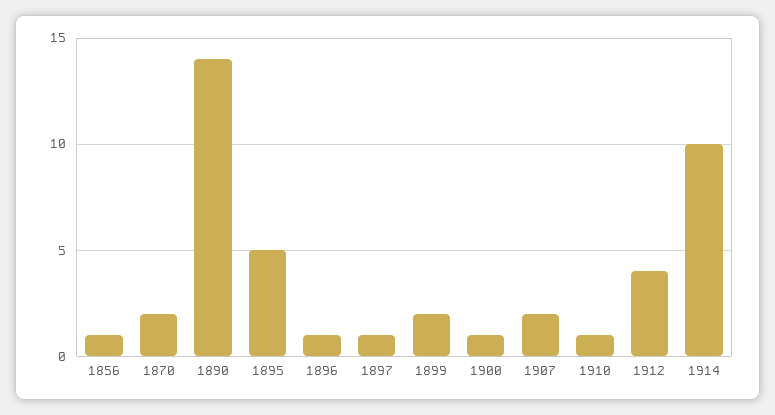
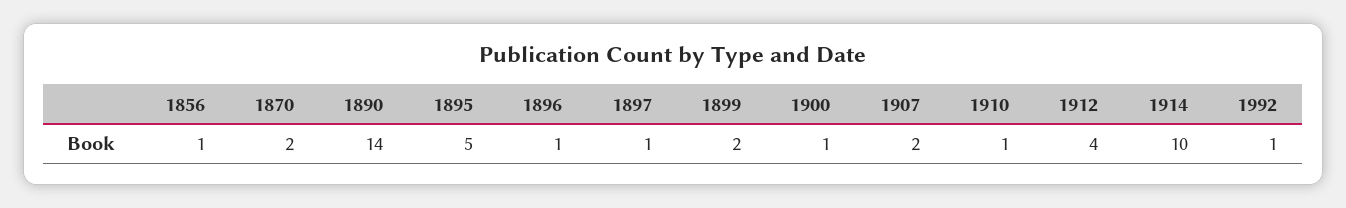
1992: none -> 1

